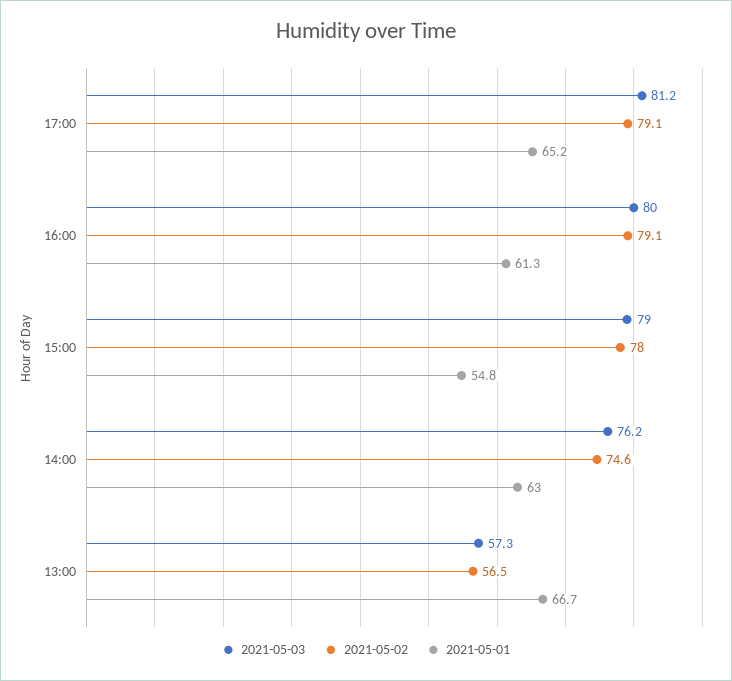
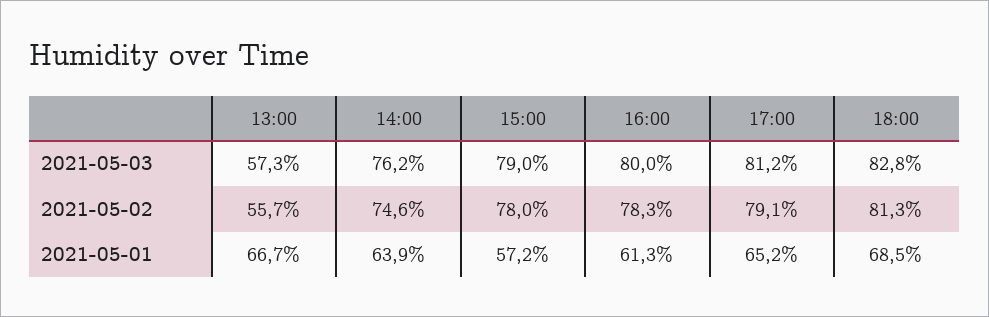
2021-05-02, 16:00: 79.1 -> 78.3
2021-05-01, 15:00: 54.8 -> 57.2
2021-05-01, 14:00: 63 -> 63.9
2021-05-02, 13:00: 56.5 -> 55.7
2021-05-03, 18:00: none -> 82.8
2021-05-02, 18:00: none -> 81.3
2021-05-01, 18:00: none -> 68.5

